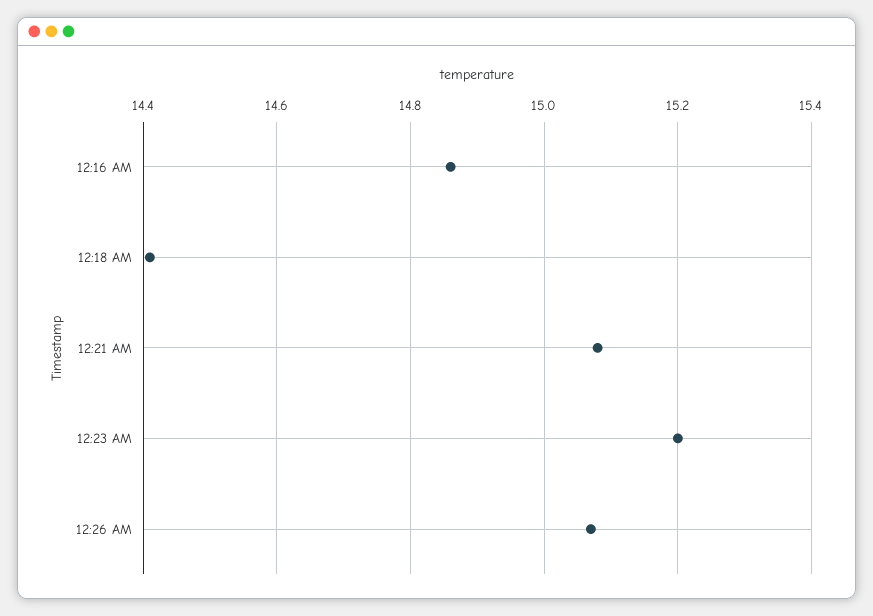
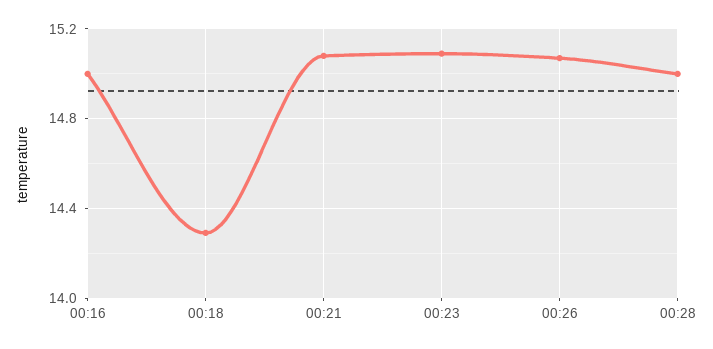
12:16 AM: 14.85 -> 15
12:18 AM: 14.4 -> 14.3
12:23 AM: 15.2 -> 15.1
00:28: none -> 15

